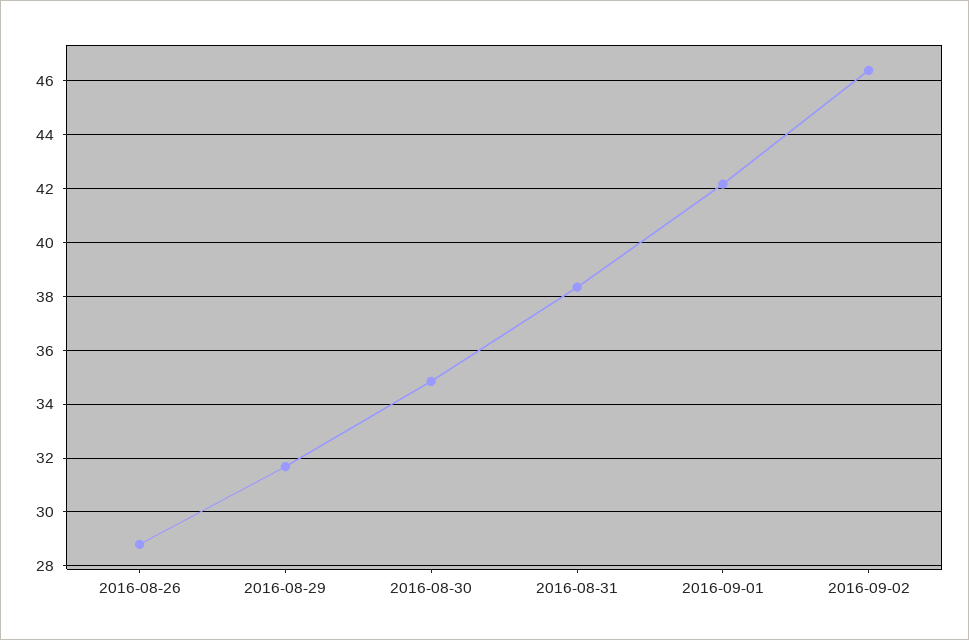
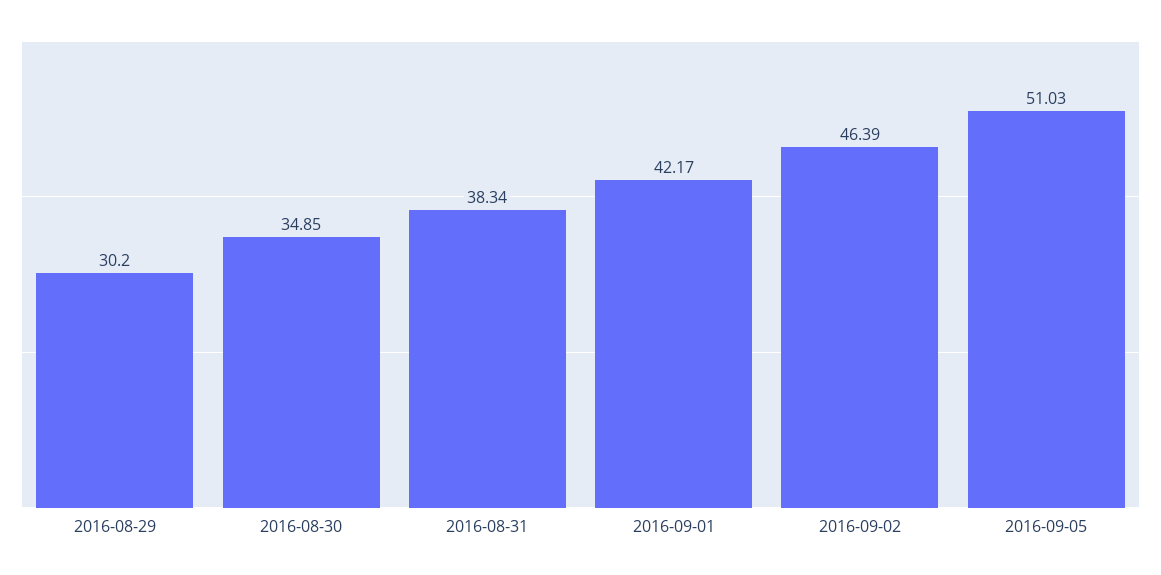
2016-08-26: 28.75 -> none
2016-08-29: 31.75 -> 30.2
2016-09-05: none -> 51.03

